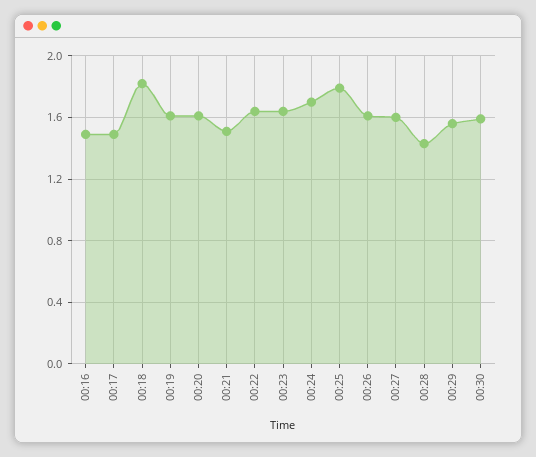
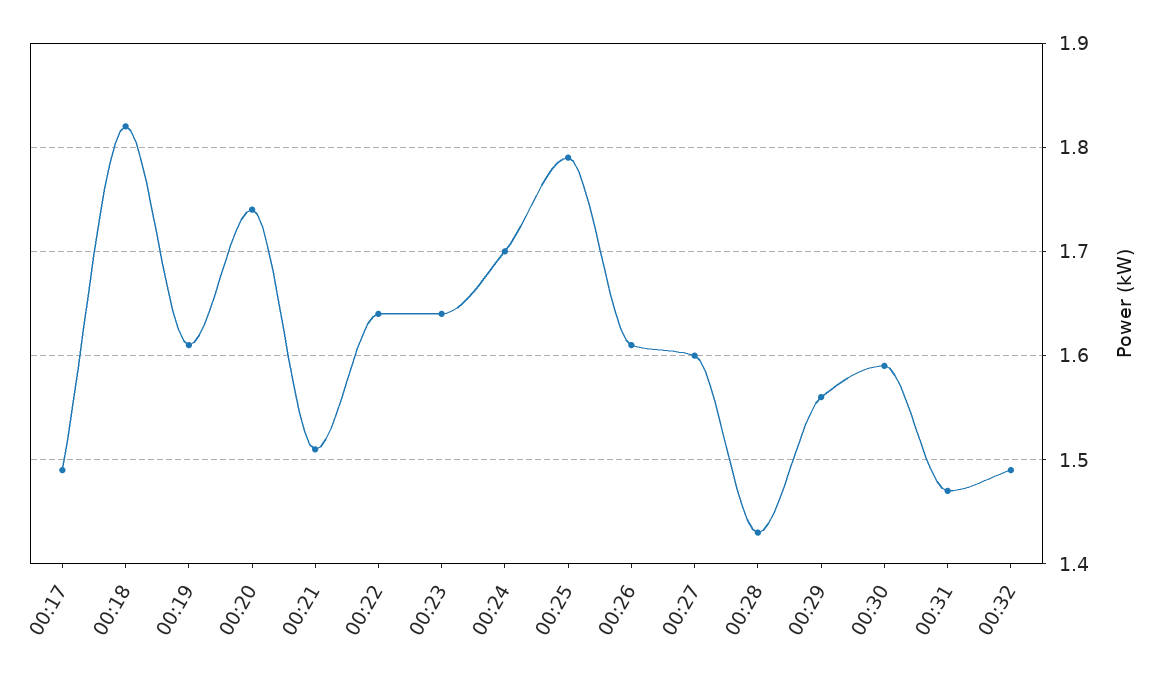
00:16: 1.5 -> none
00:20: 1.6 -> 1.74
00:31: none -> 1.47
00:32: none -> 1.49

